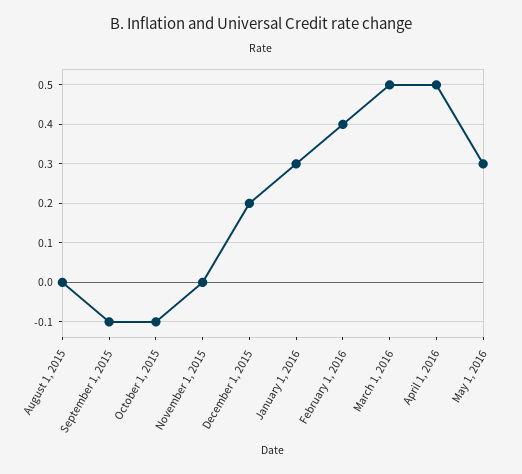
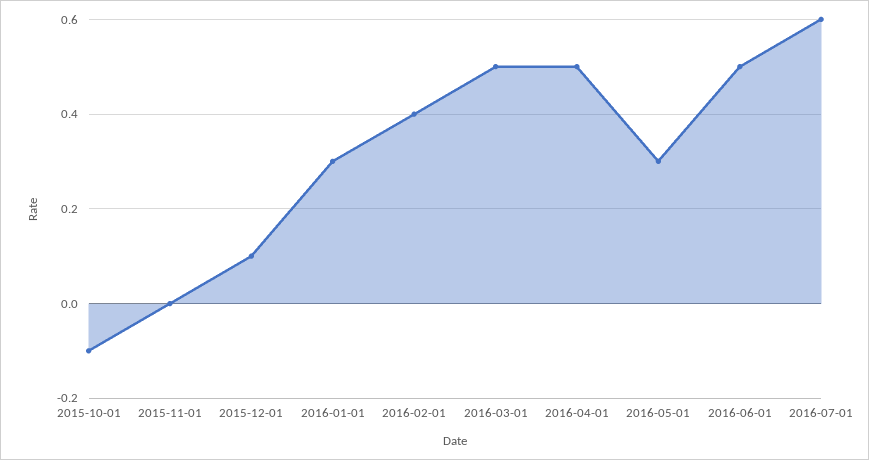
August 1, 2015: 0 -> none
September 1, 2015: -0.1 -> none
December 1, 2015: 0.2 -> 0.1
2016-06-01: none -> 0.5
2016-07-01: none -> 0.6

